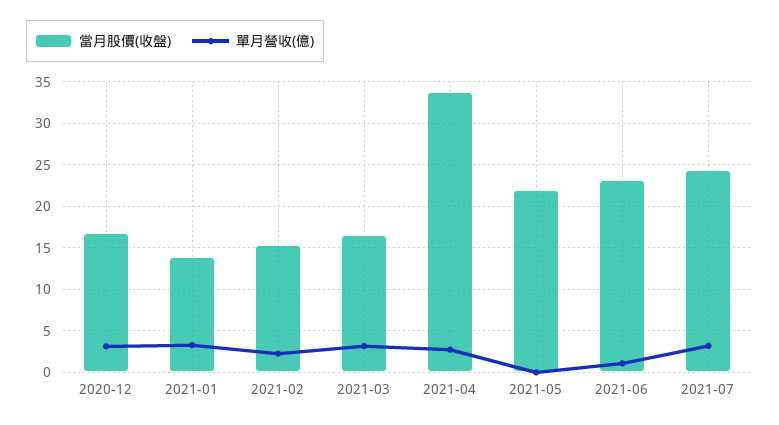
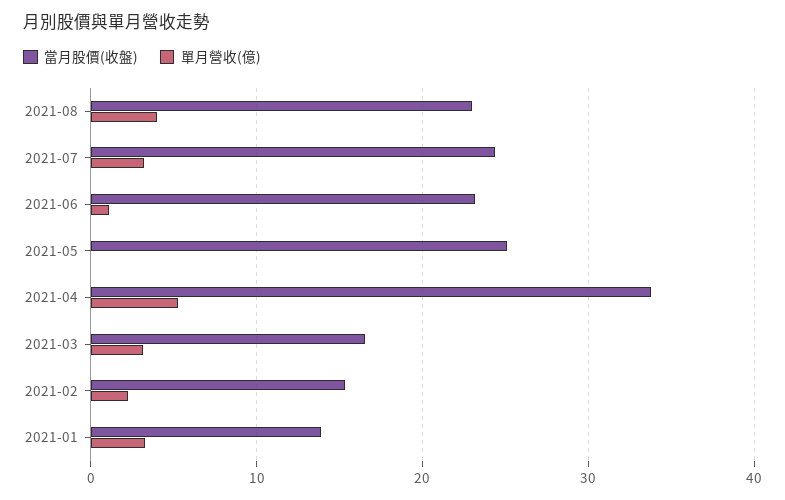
當月股價(收盤), 2020-12: 17 -> none
單月營收(億), 2020-12: 3 -> none
單月營收(億), 2021-04: 3 -> 5
當月股價(收盤), 2021-05: 22 -> 25
當月股價(收盤), 2021-08: none -> 23
單月營收(億), 2021-08: none -> 4

